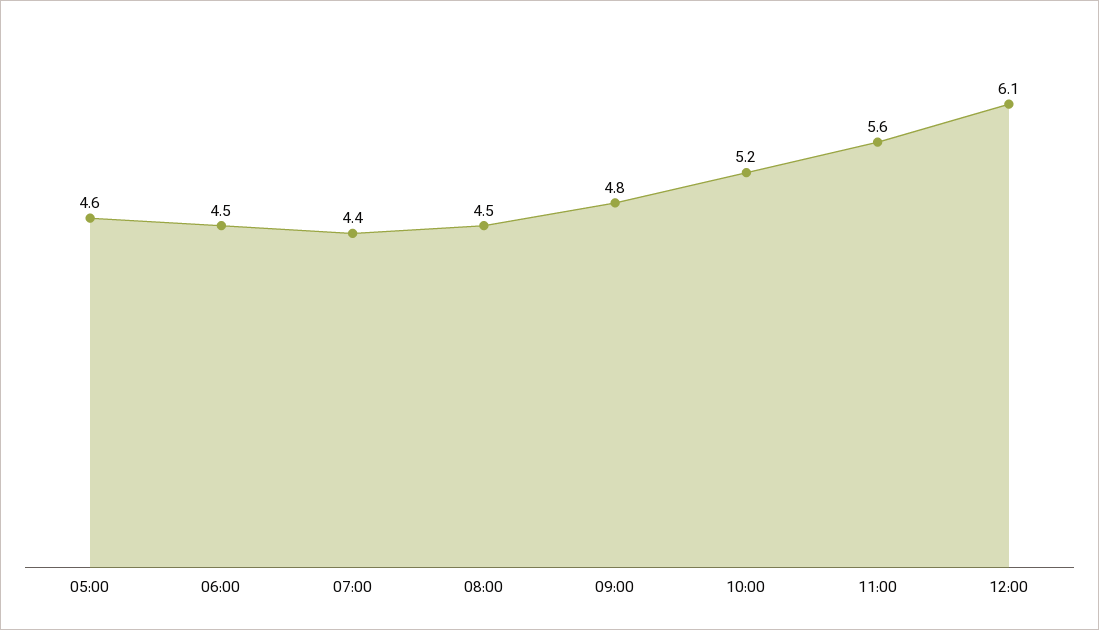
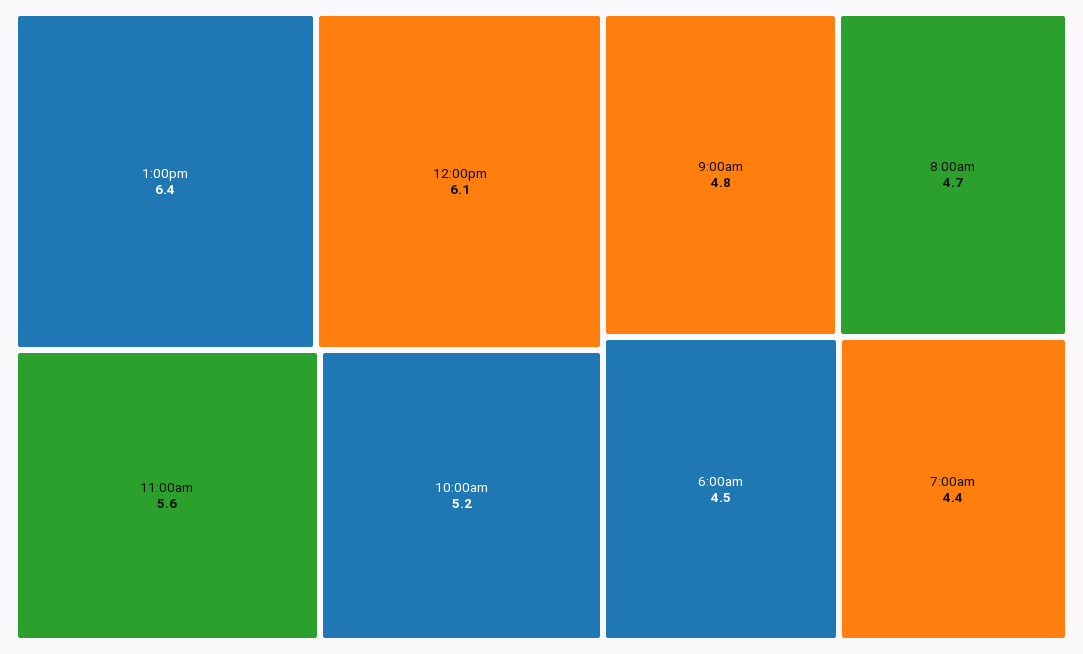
05:00: 4.6 -> none
08:00: 4.5 -> 4.7
1:00pm: none -> 6.4

